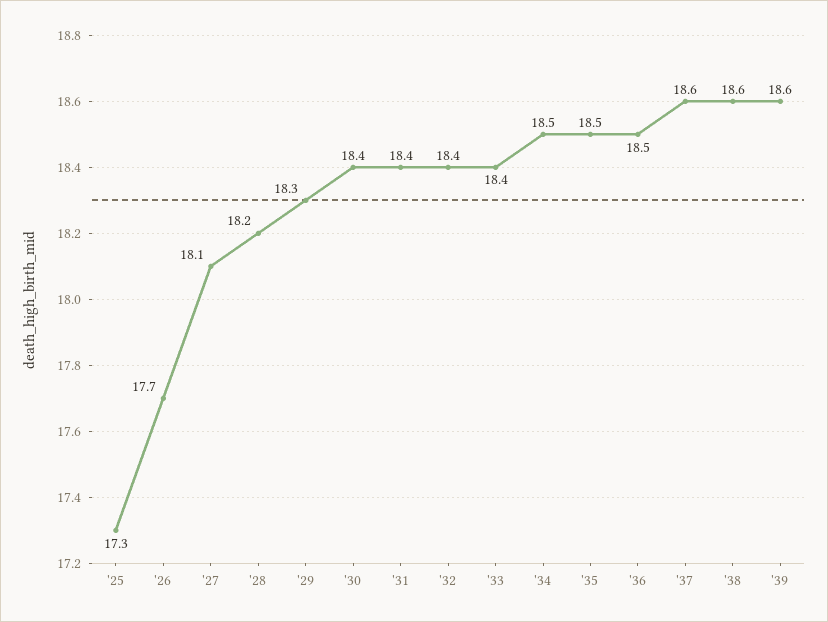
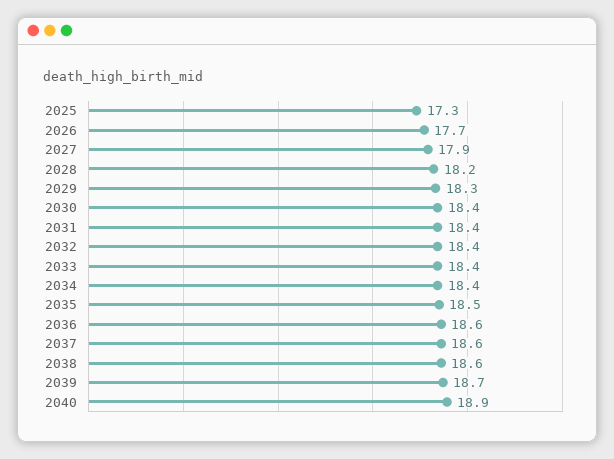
'27: 18.1 -> 17.9
'34: 18.5 -> 18.4
'36: 18.5 -> 18.6
'39: 18.6 -> 18.7
2040: none -> 18.9

